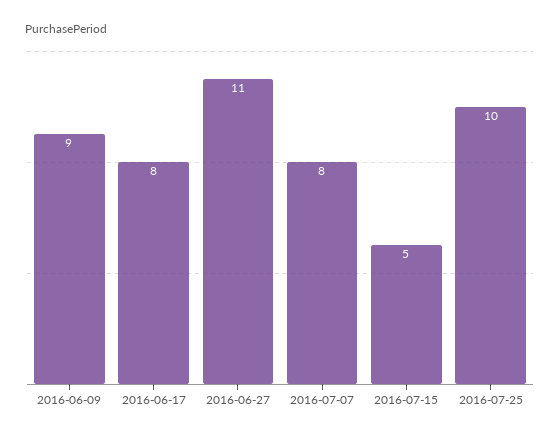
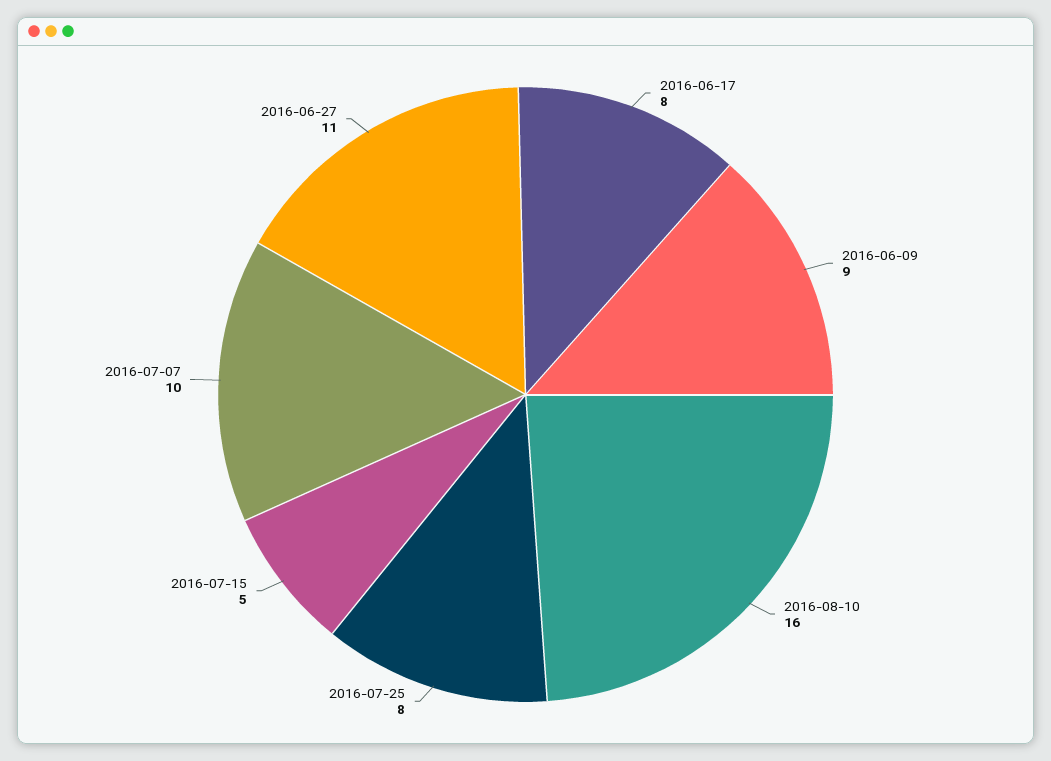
2016-07-07: 8 -> 10
2016-07-25: 10 -> 8
2016-08-10: none -> 16

